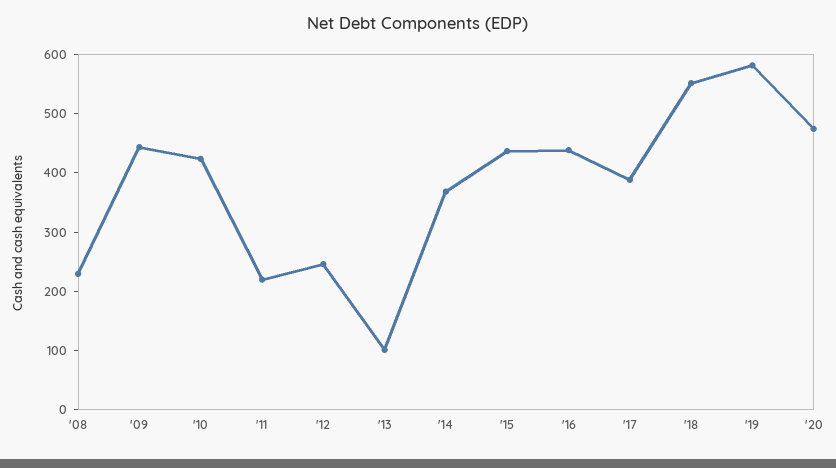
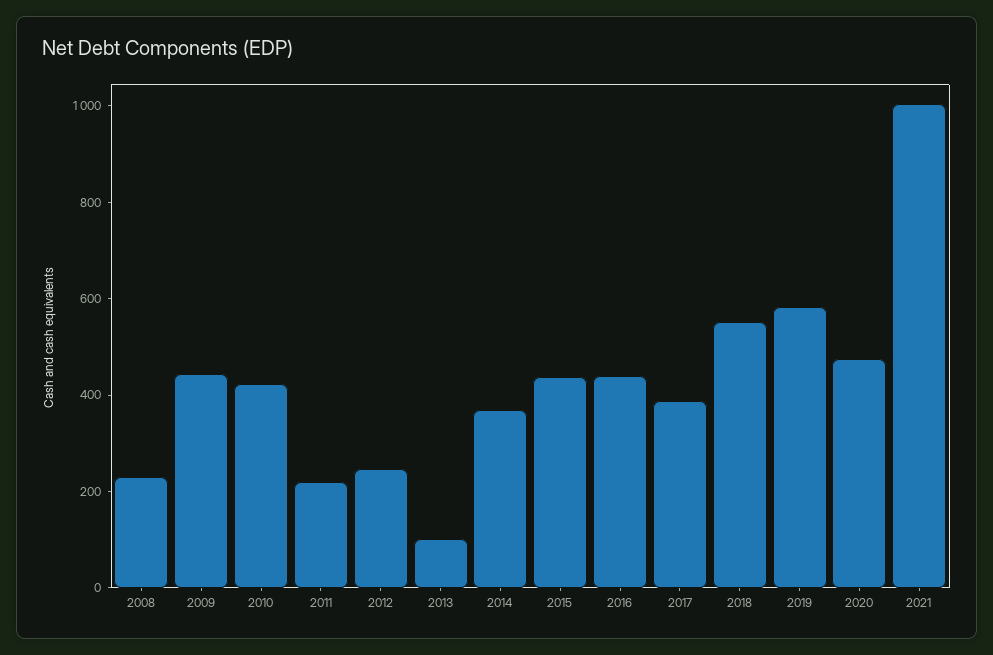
2021: none -> 1000

